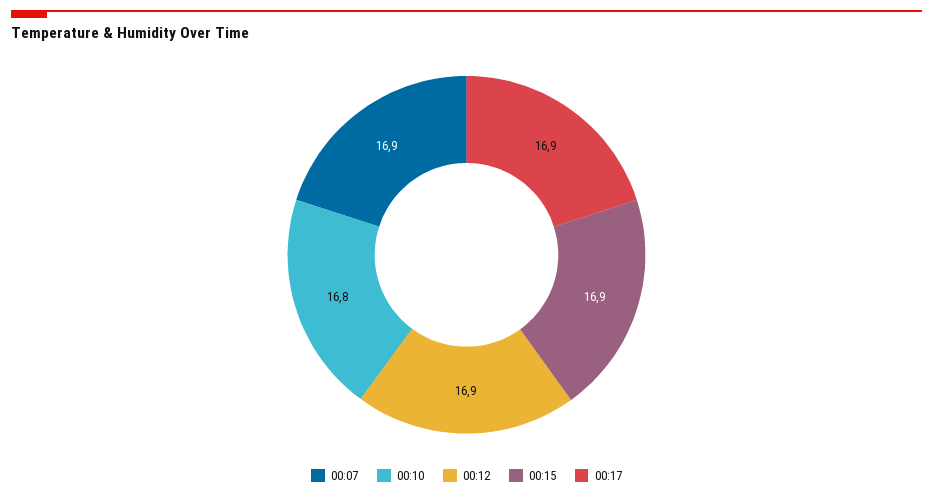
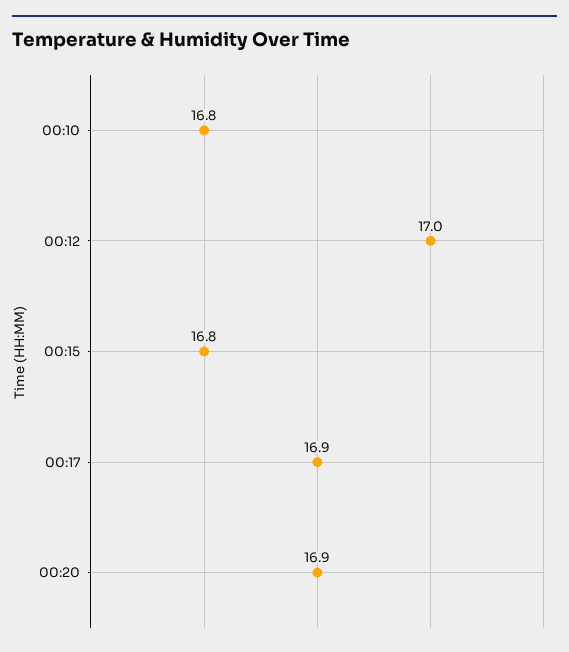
00:07: 16.9 -> none
00:12: 16.9 -> 17
00:15: 16.9 -> 16.8
00:20: none -> 16.9

